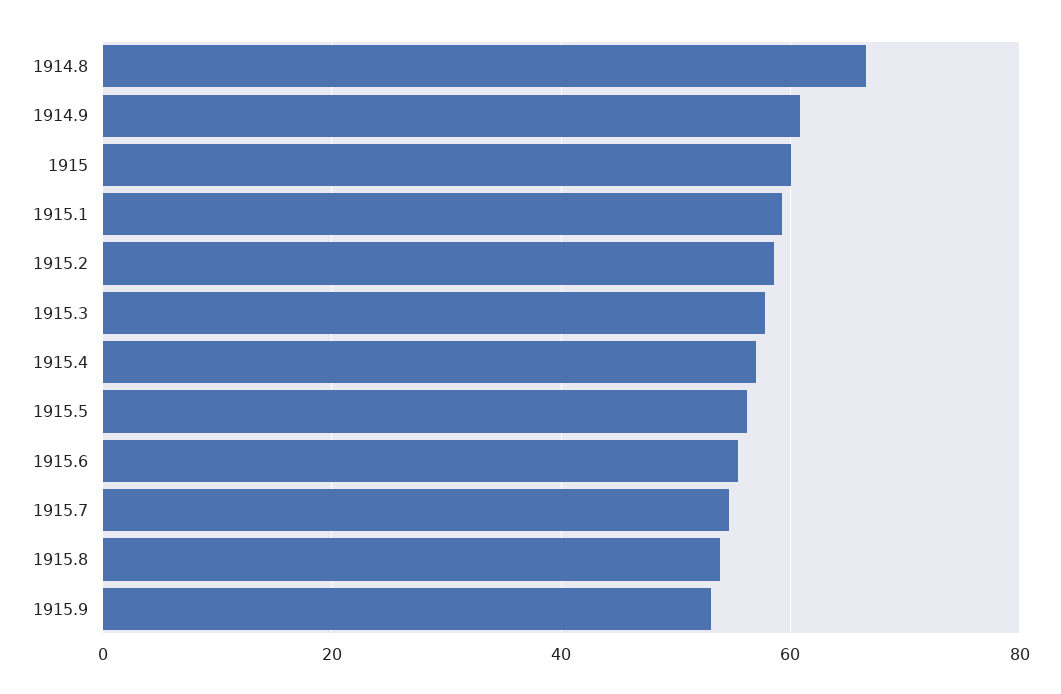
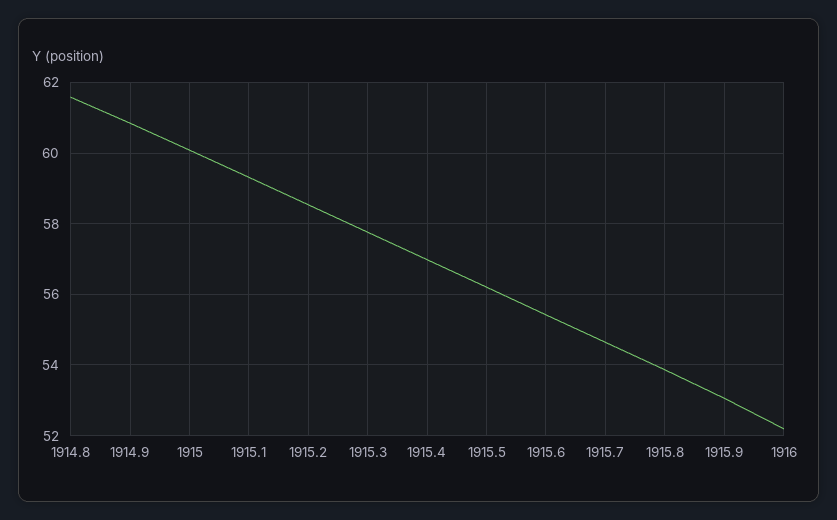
1914.8: 66 -> 61.6
1916: none -> 52.2

